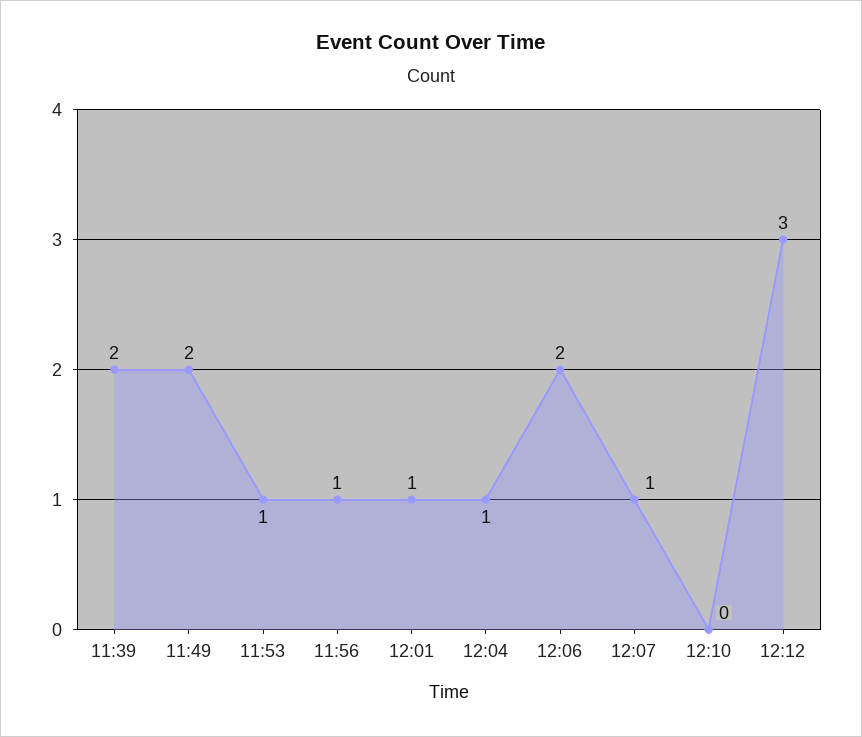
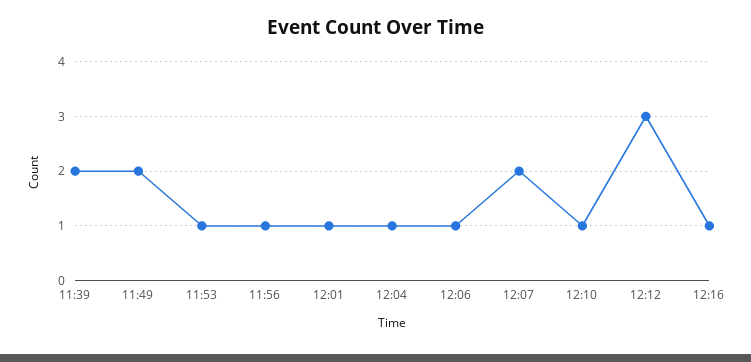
12:06: 2 -> 1
12:07: 1 -> 2
12:10: 0 -> 1
12:16: none -> 1

